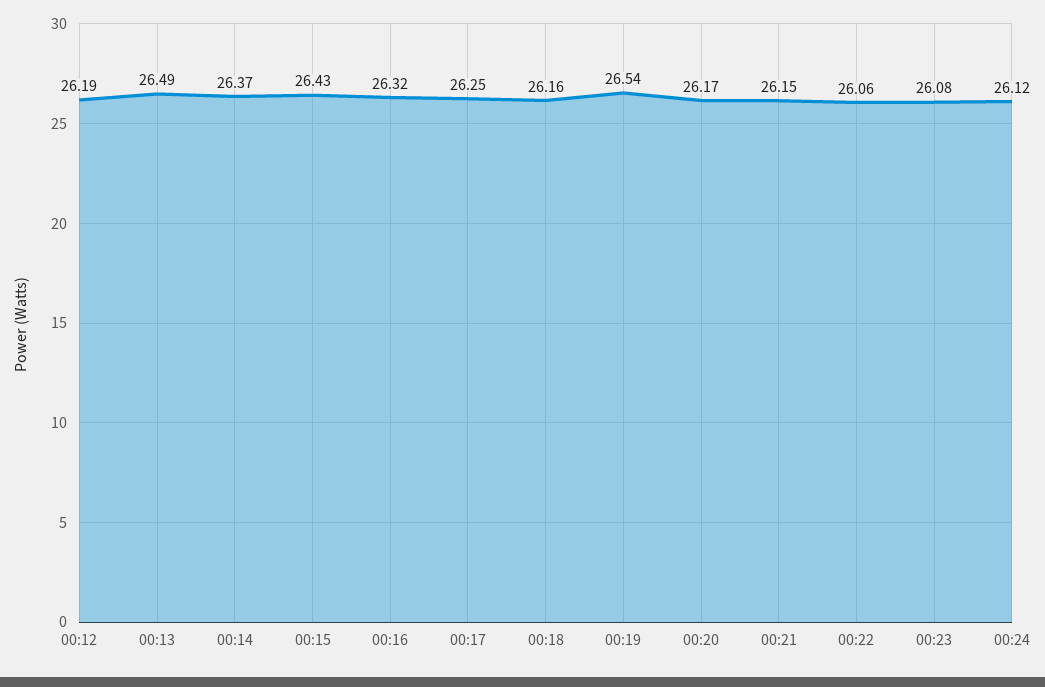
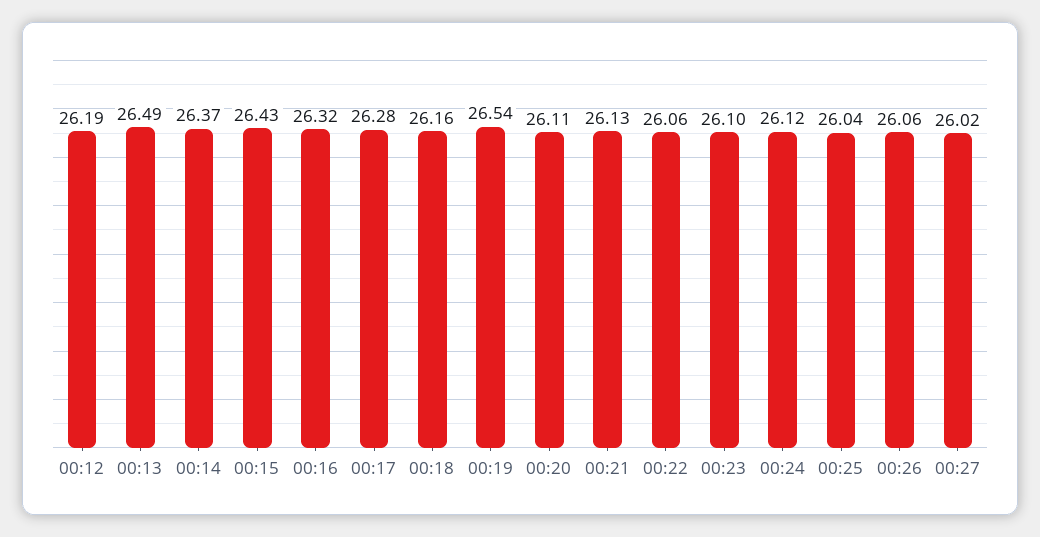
00:17: 26.25 -> 26.28
00:20: 26.17 -> 26.11
00:21: 26.15 -> 26.13
00:23: 26.08 -> 26.1
00:25: none -> 26.04
00:26: none -> 26.06
00:27: none -> 26.02

